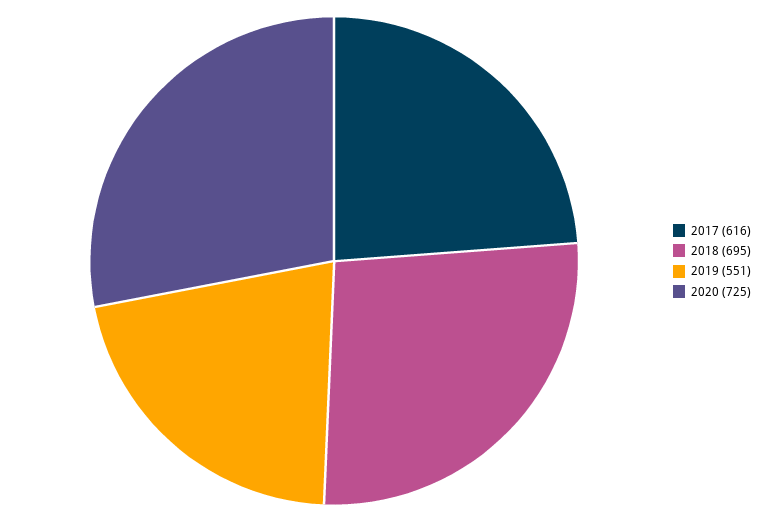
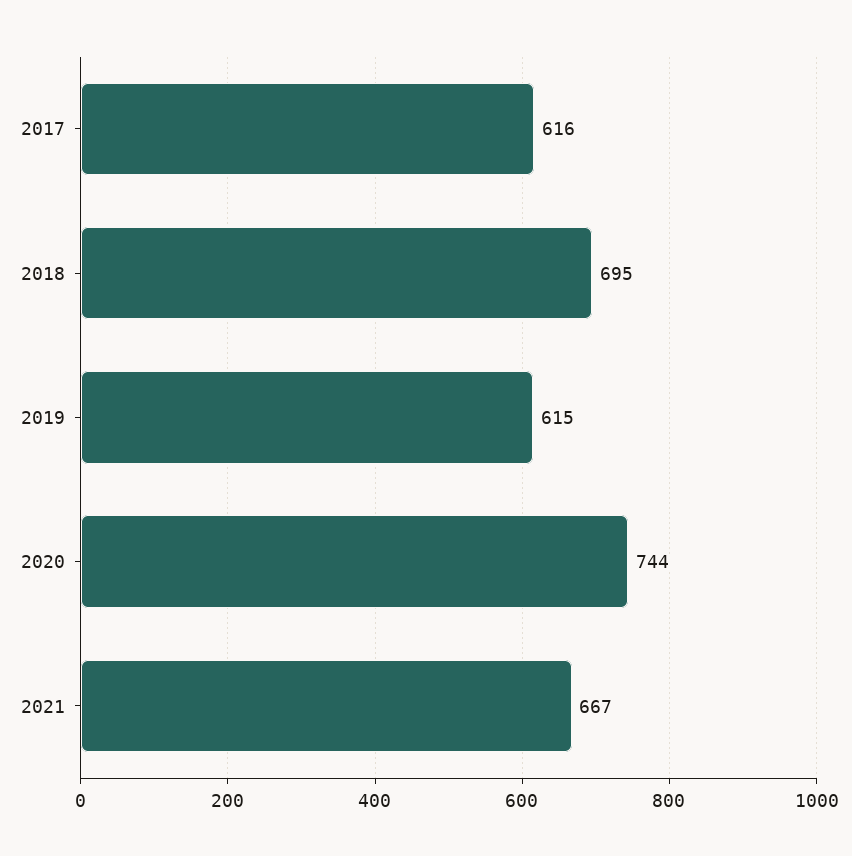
2019: 551 -> 615
2020: 725 -> 744
2021: none -> 667

